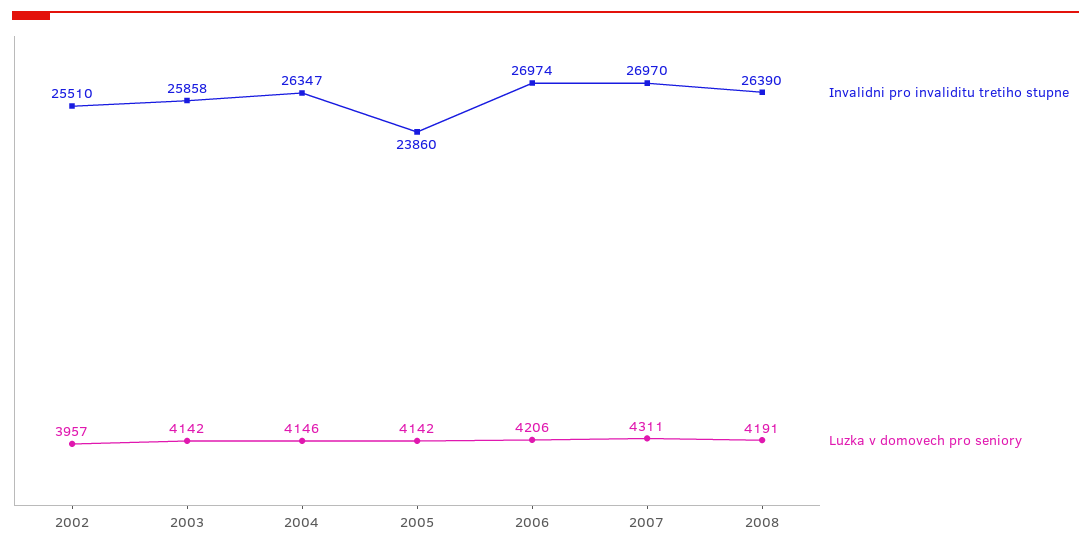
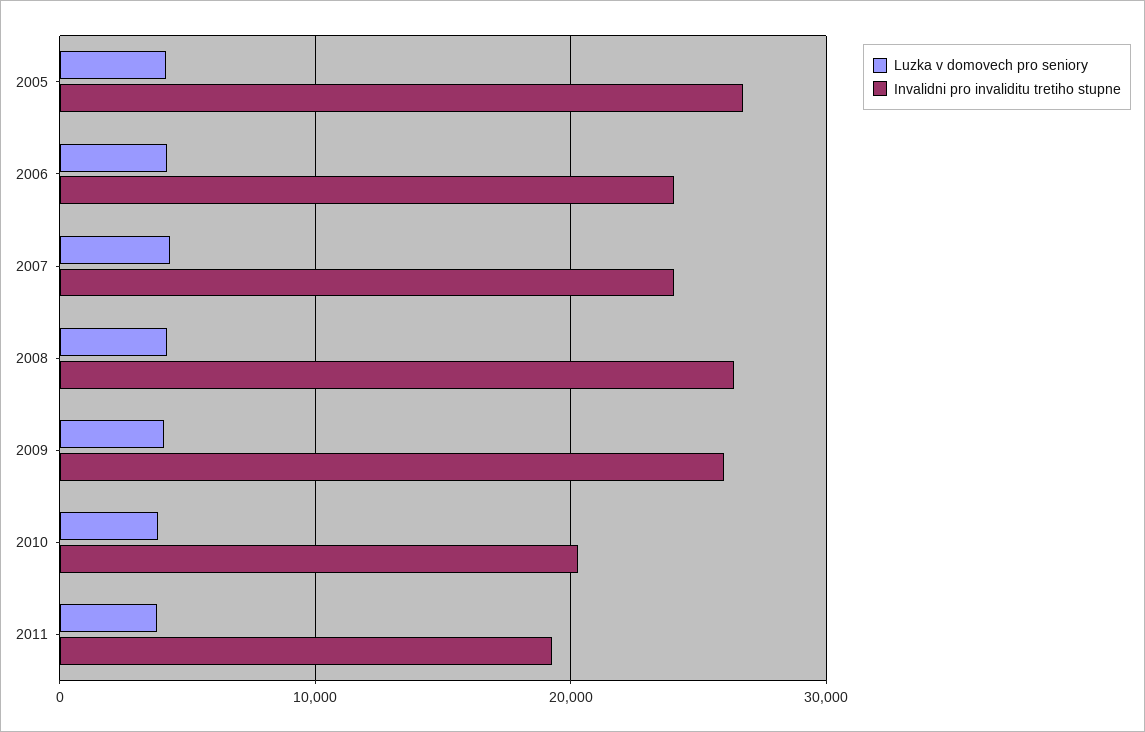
Invalidni pro invaliditu tretiho stupne, 2002: 25510 -> none
Luzka v domovech pro seniory, 2002: 3957 -> none
Invalidni pro invaliditu tretiho stupne, 2003: 25858 -> none
Luzka v domovech pro seniory, 2003: 4142 -> none
Invalidni pro invaliditu tretiho stupne, 2004: 26347 -> none
Luzka v domovech pro seniory, 2004: 4146 -> none
Invalidni pro invaliditu tretiho stupne, 2005: 23860 -> 27000
Invalidni pro invaliditu tretiho stupne, 2006: 26974 -> 24000
Invalidni pro invaliditu tretiho stupne, 2007: 26970 -> 24000
Luzka v domovech pro seniory, 2009: none -> 4000
Invalidni pro invaliditu tretiho stupne, 2009: none -> 26000
Luzka v domovech pro seniory, 2010: none -> 4000
Invalidni pro invaliditu tretiho stupne, 2010: none -> 20000
Luzka v domovech pro seniory, 2011: none -> 4000
Invalidni pro invaliditu tretiho stupne, 2011: none -> 19000

